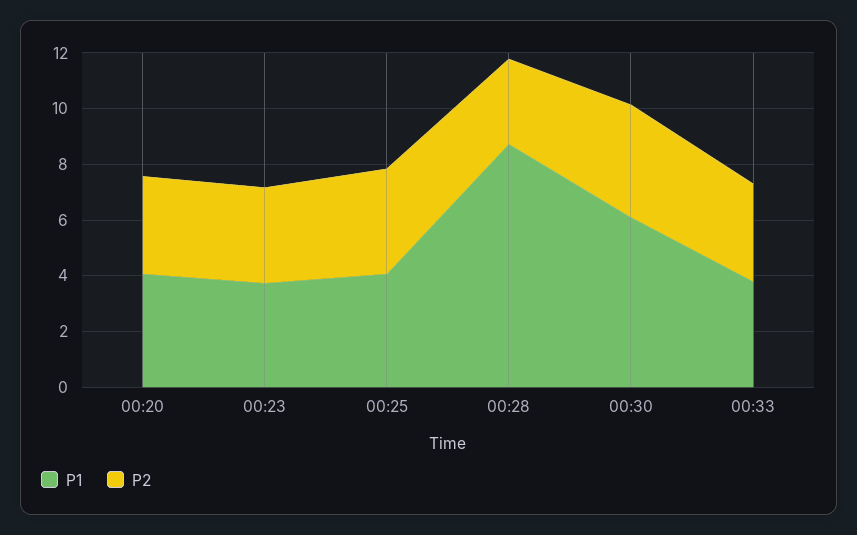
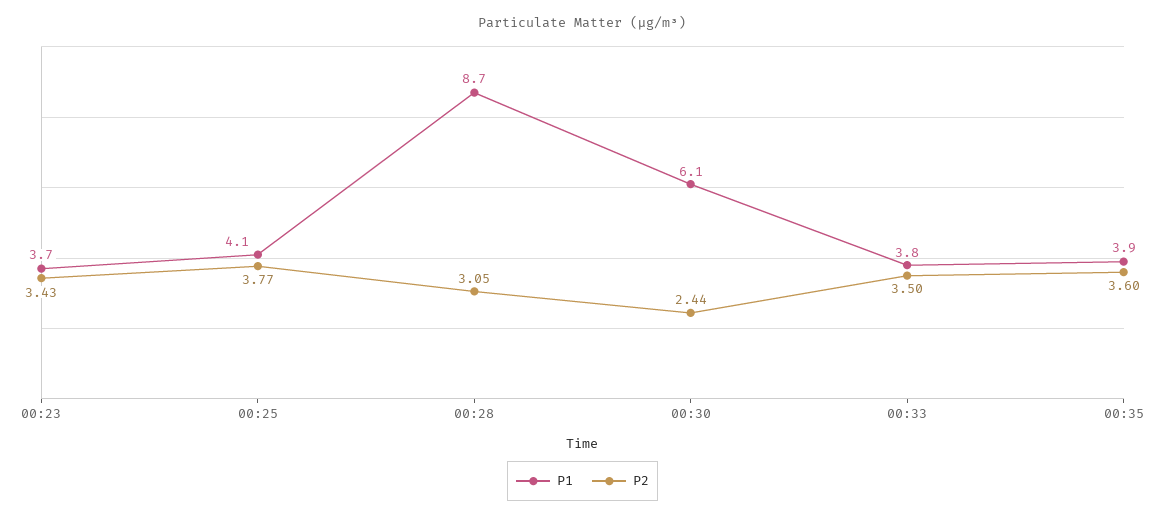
P1, 00:20: 4 -> none
P2, 00:20: 3.5 -> none
P2, 00:30: 4 -> 2.44
P1, 00:35: none -> 3.9
P2, 00:35: none -> 3.6

